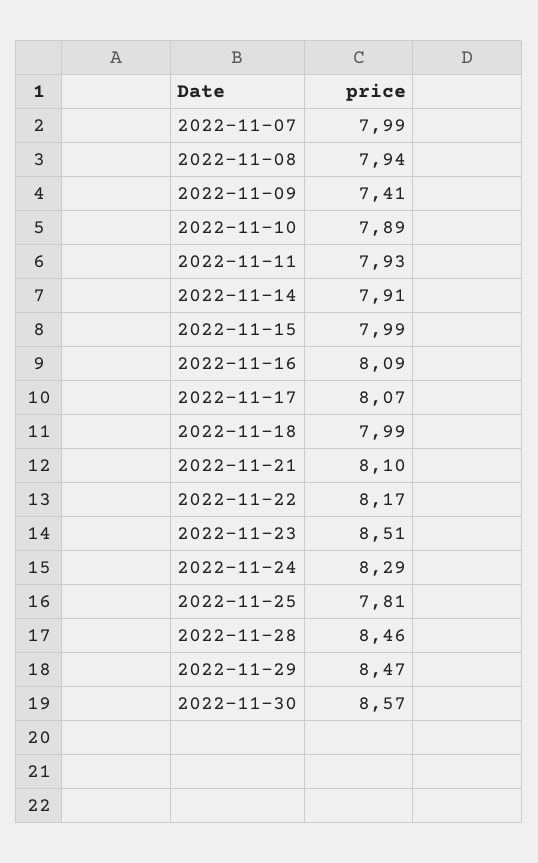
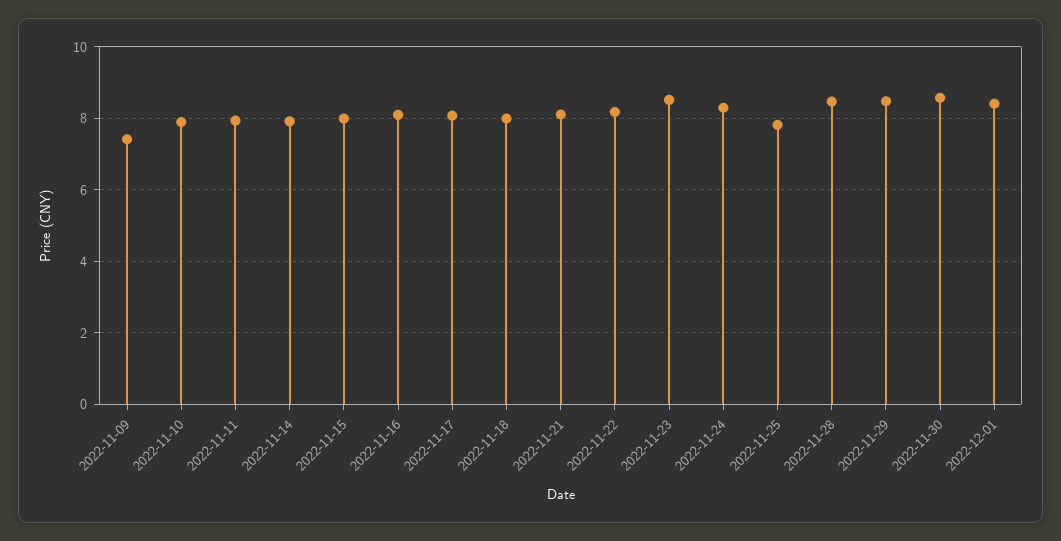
2022-11-07: 7.99 -> none
2022-11-08: 7.94 -> none
2022-12-01: none -> 8.4

